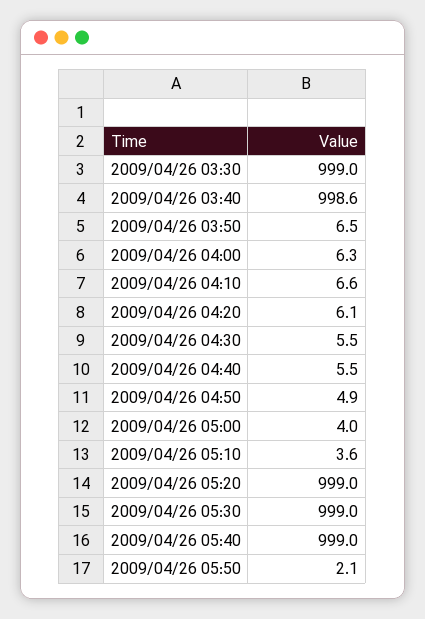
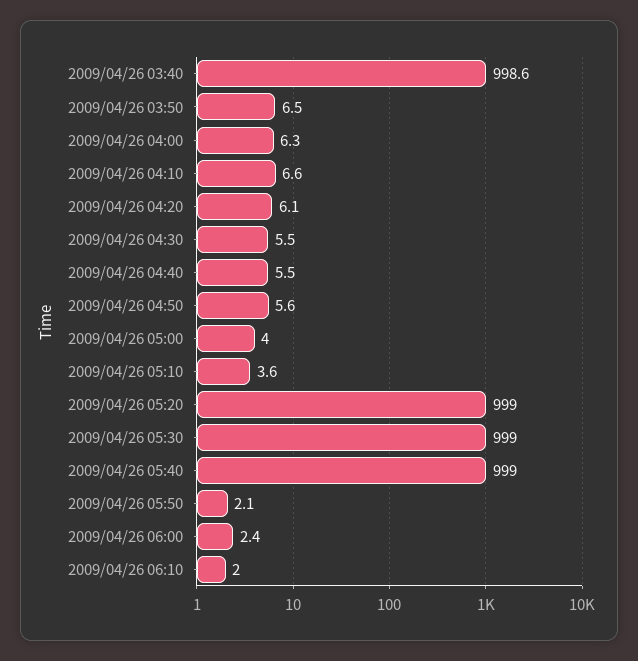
2009/04/26 03:30: 999 -> none
2009/04/26 04:50: 4.9 -> 5.6
2009/04/26 06:00: none -> 2.4
2009/04/26 06:10: none -> 2

